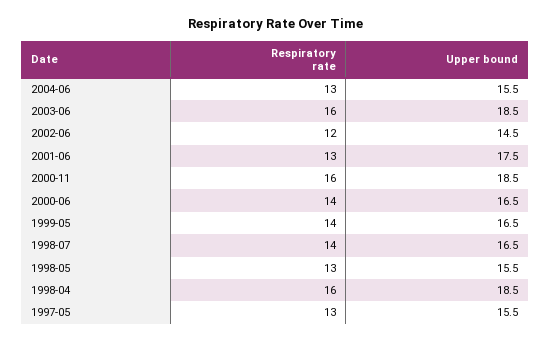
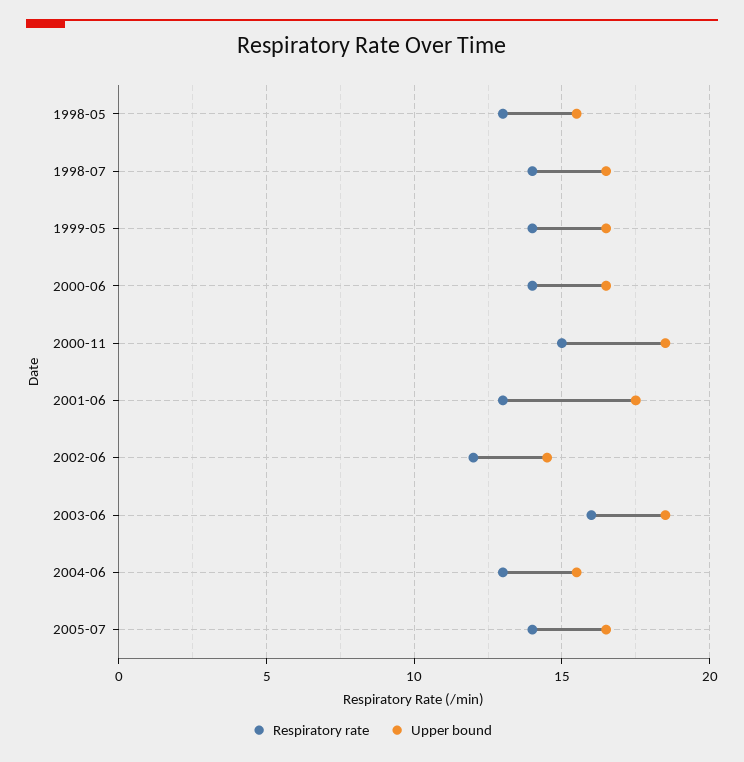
Respiratory rate, 2000-11: 16 -> 15
Respiratory rate, 1998-04: 16 -> none
Upper bound, 1998-04: 18.5 -> none
Respiratory rate, 1997-05: 13 -> none
Upper bound, 1997-05: 15.5 -> none
Respiratory rate, 2005-07: none -> 14
Upper bound, 2005-07: none -> 16.5

